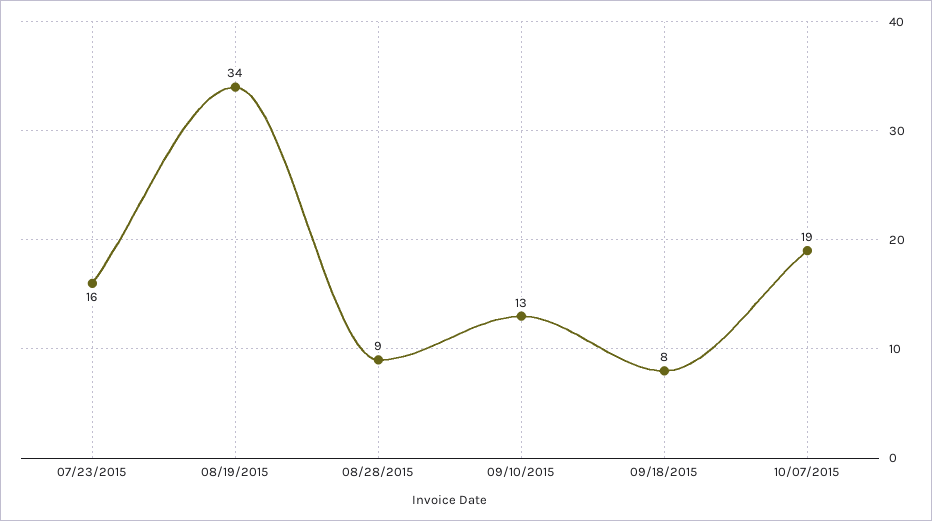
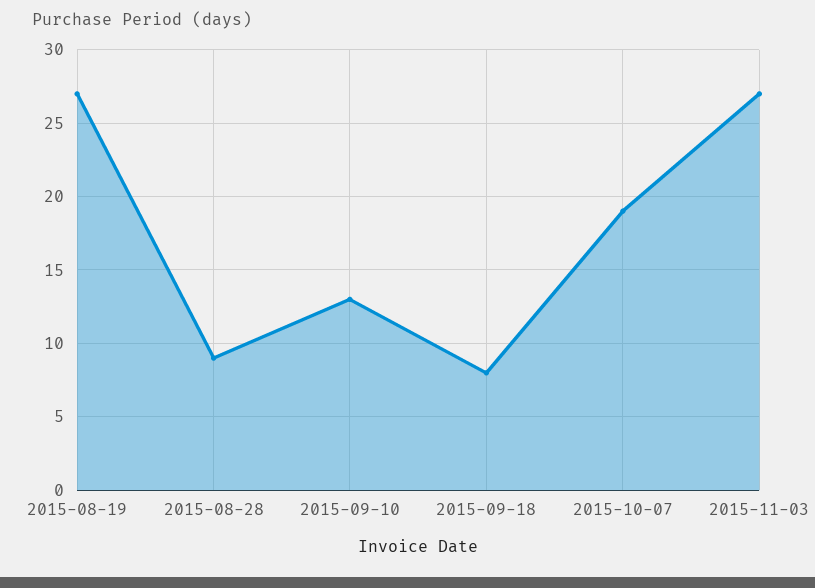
07/23/2015: 16 -> none
08/19/2015: 34 -> 27
2015-11-03: none -> 27

